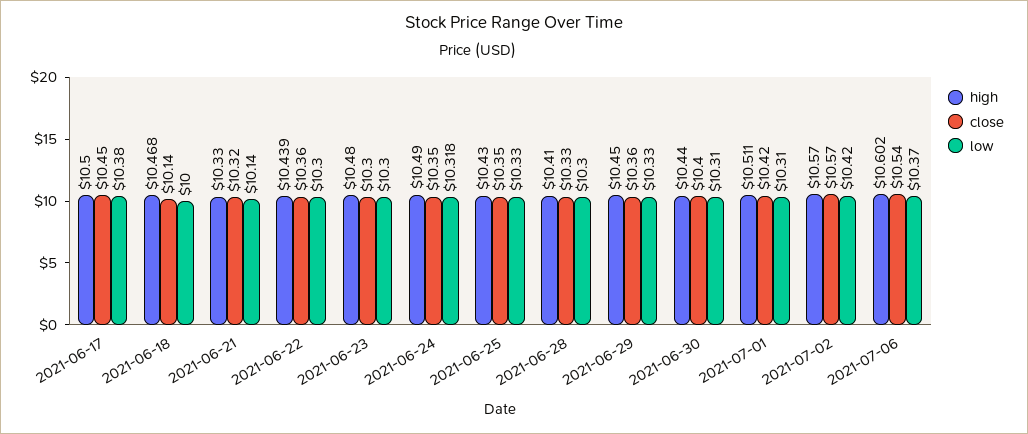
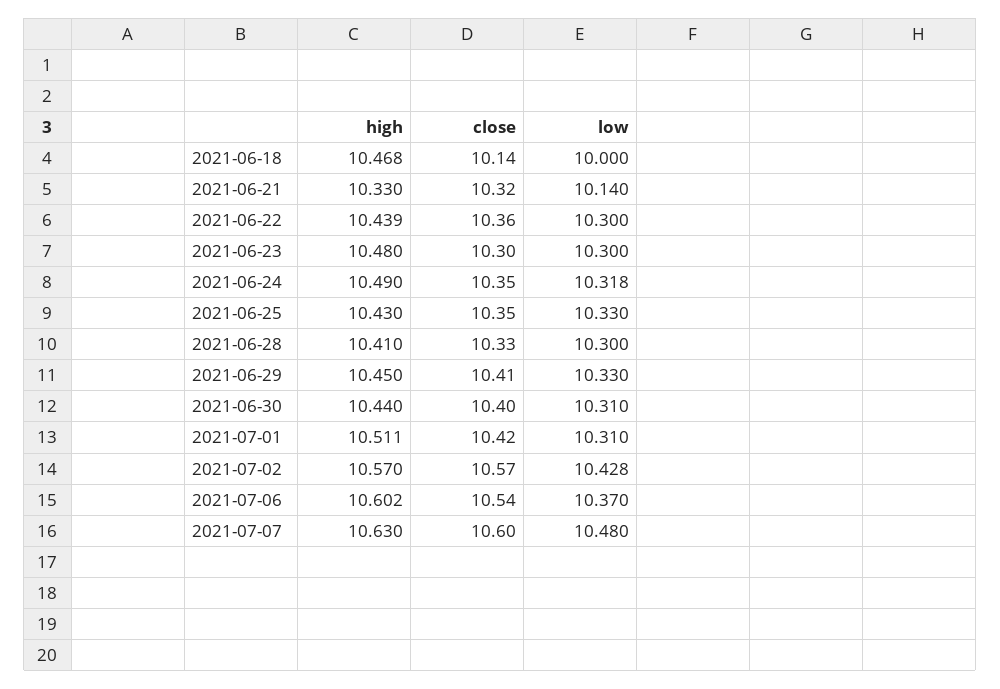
high, 2021-06-17: 10.5 -> none
close, 2021-06-17: 10.45 -> none
low, 2021-06-17: 10.38 -> none
close, 2021-06-29: 10.36 -> 10.41
low, 2021-07-02: 10.42 -> 10.428
high, 2021-07-07: none -> 10.63
close, 2021-07-07: none -> 10.6
low, 2021-07-07: none -> 10.48

